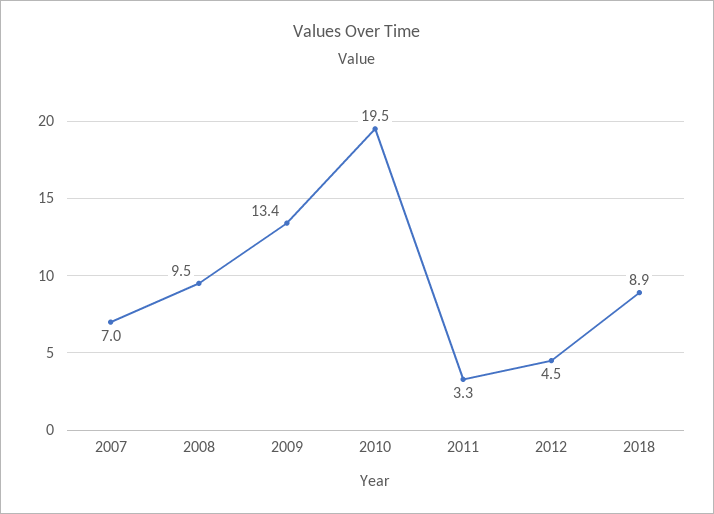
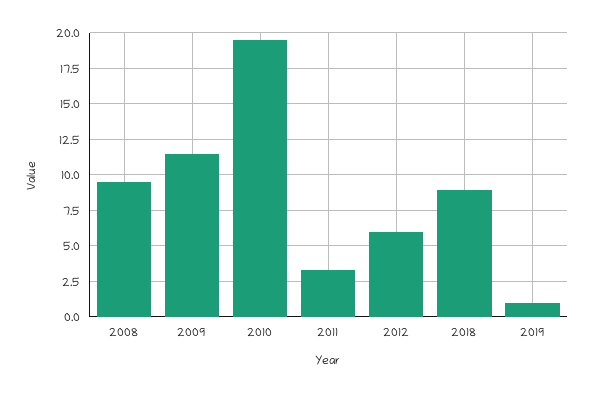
2007: 7 -> none
2009: 13.4 -> 11.5
2012: 4.5 -> 6
2019: none -> 1

